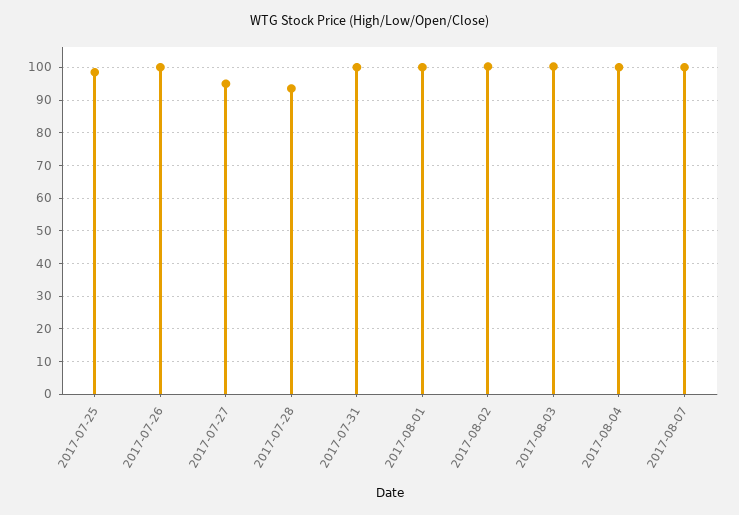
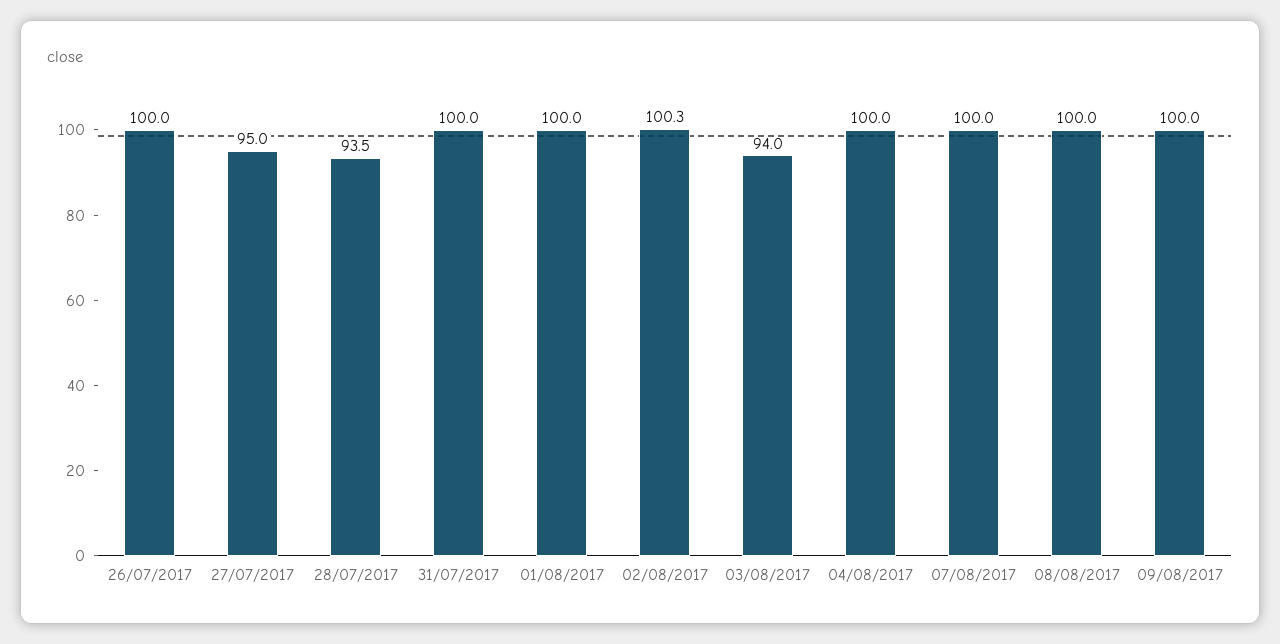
2017-07-25: 98 -> none
2017-08-03: 100 -> 94
08/08/2017: none -> 100
09/08/2017: none -> 100

